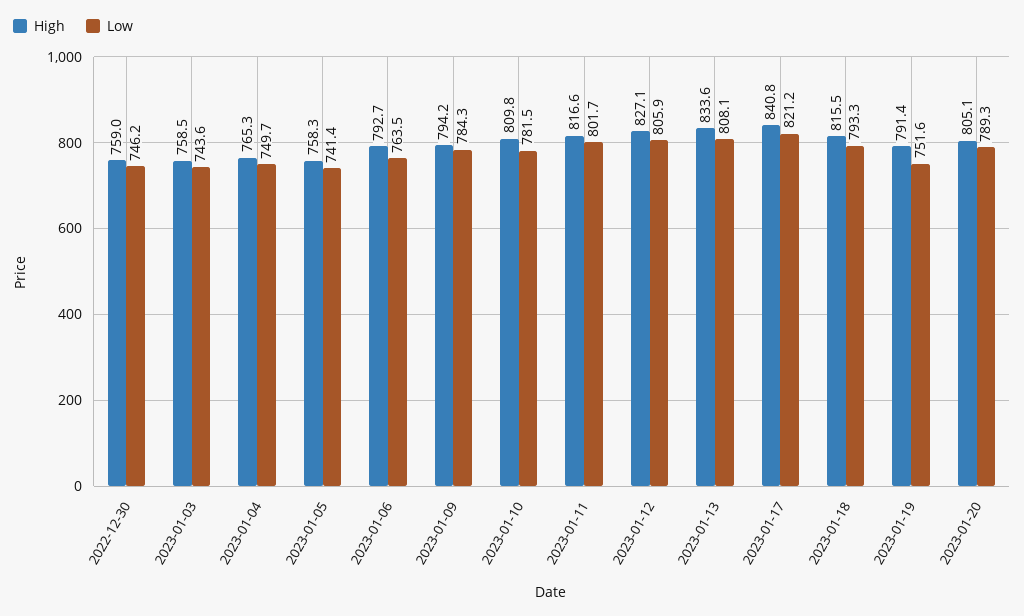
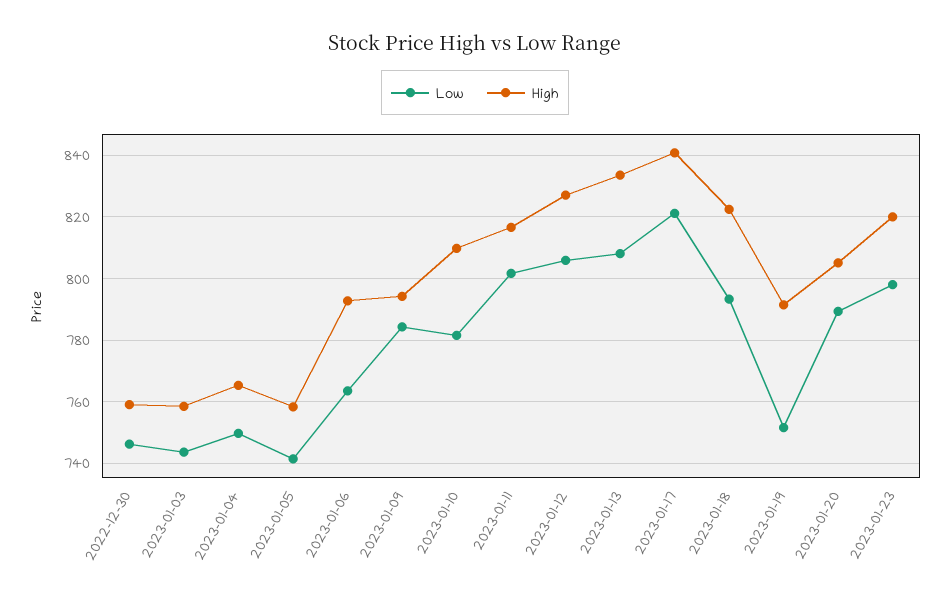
High, 2023-01-18: 815.5 -> 822
Low, 2023-01-23: none -> 798
High, 2023-01-23: none -> 820

